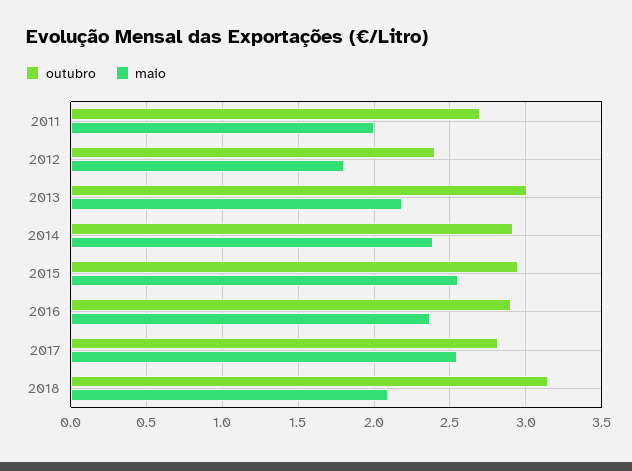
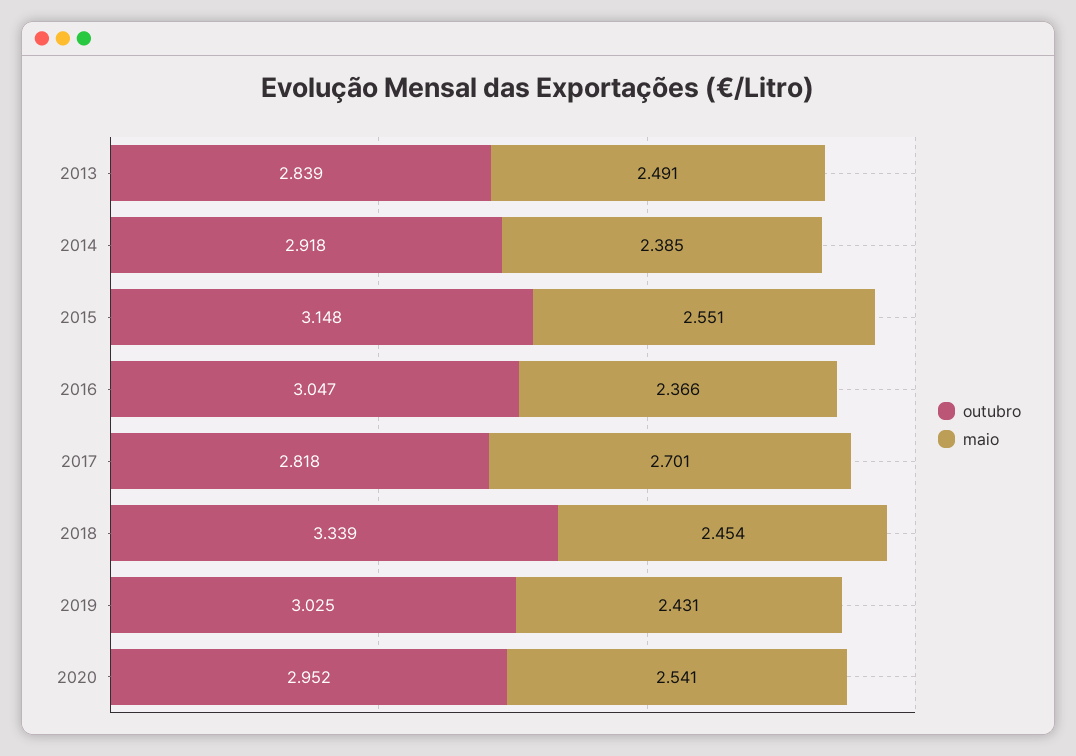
outubro, 2011: 2.7 -> none
maio, 2011: 2 -> none
outubro, 2012: 2.4 -> none
maio, 2012: 1.8 -> none
outubro, 2013: 3 -> 2.839
maio, 2013: 2.2 -> 2.491
outubro, 2015: 2.95 -> 3.148
outubro, 2016: 2.9 -> 3.047
maio, 2017: 2.55 -> 2.701
outubro, 2018: 3.15 -> 3.339
maio, 2018: 2.1 -> 2.454
outubro, 2019: none -> 3.025
maio, 2019: none -> 2.431
outubro, 2020: none -> 2.952
maio, 2020: none -> 2.541

